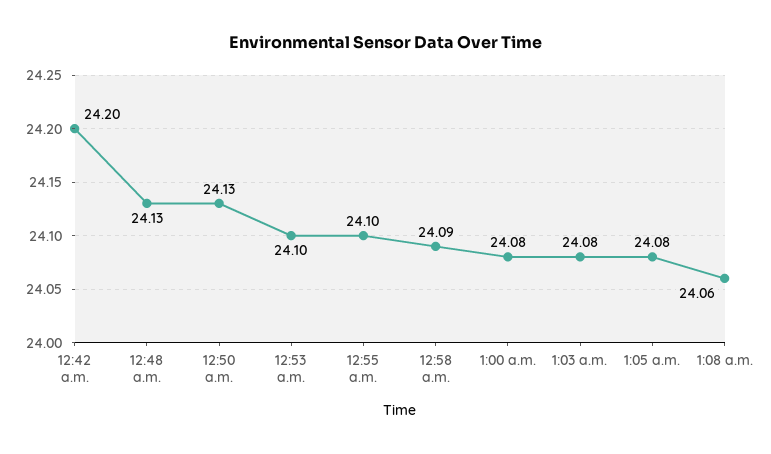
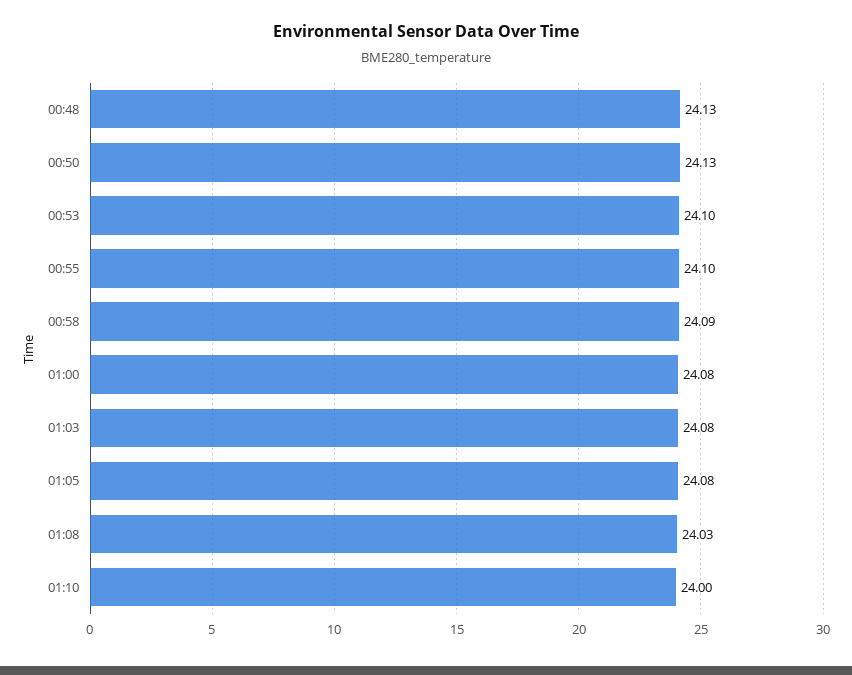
12:42 a.m.: 24.2 -> none
1:08 a.m.: 24.06 -> 24.03
01:10: none -> 24

